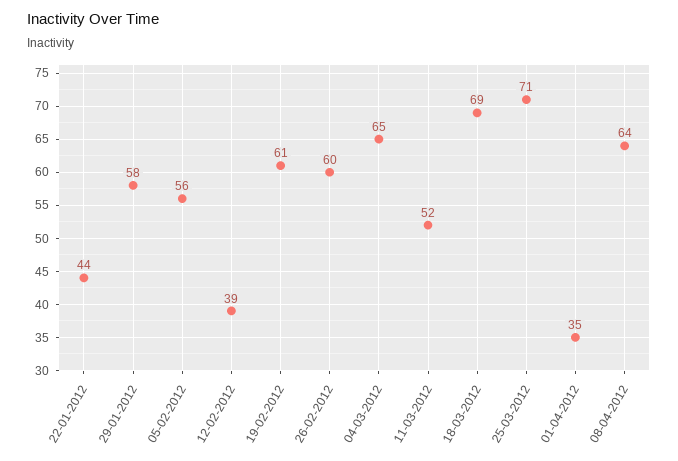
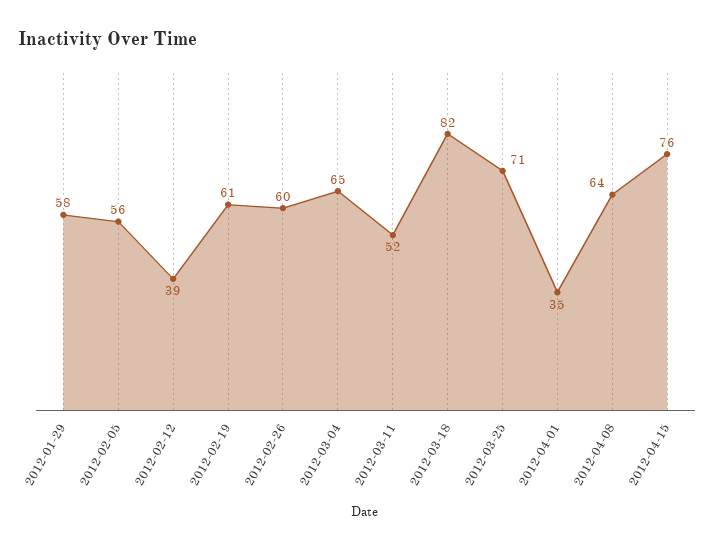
22-01-2012: 44 -> none
18-03-2012: 69 -> 82
2012-04-15: none -> 76

